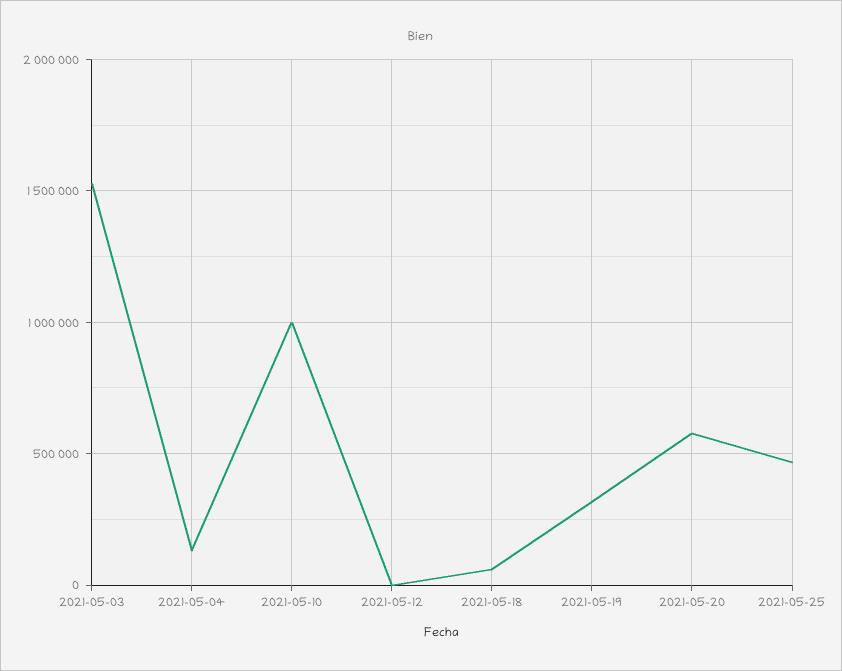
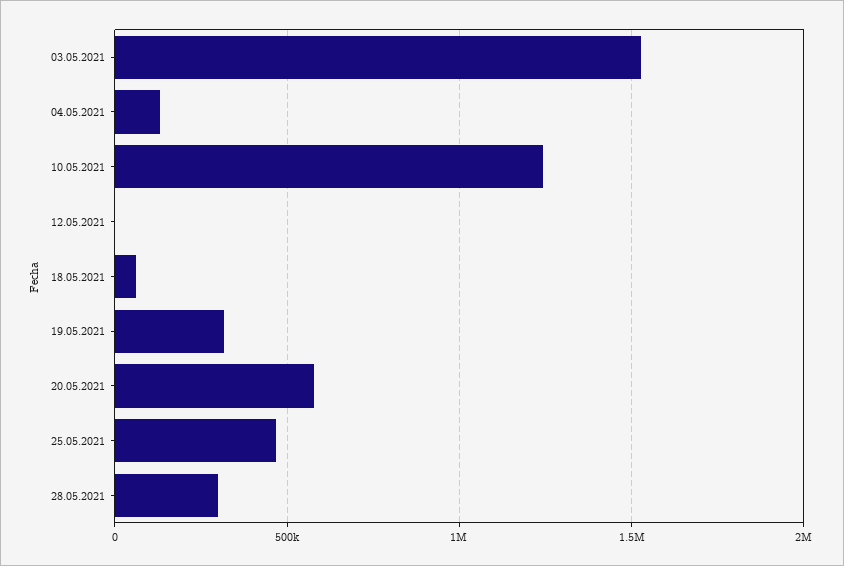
2021-05-10: 1000000 -> 1250000
28.05.2021: none -> 300000

